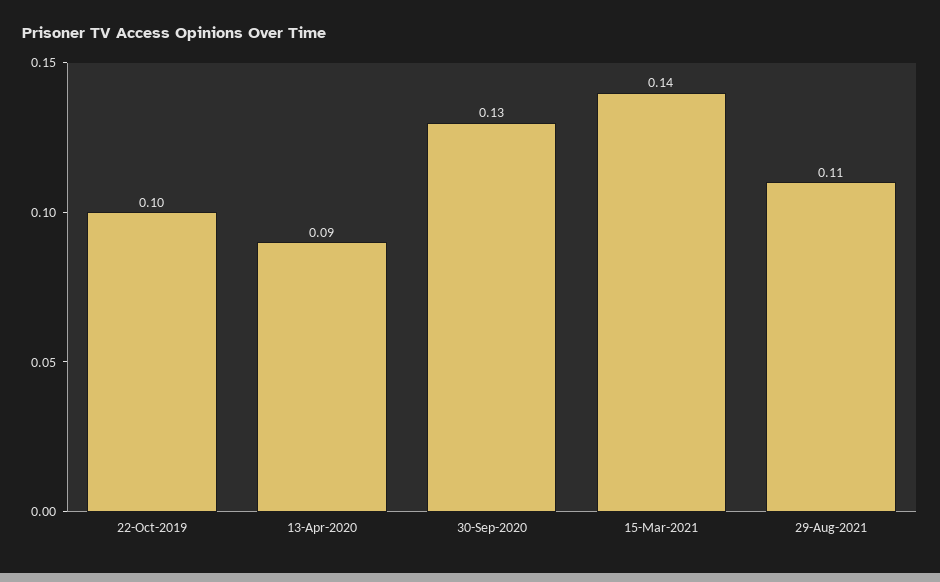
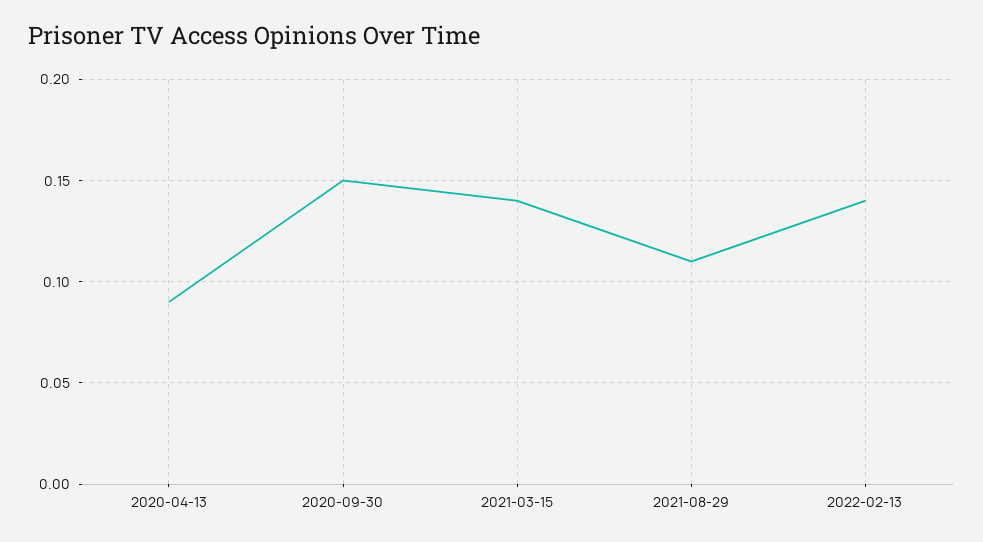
22-Oct-2019: 0.1 -> none
30-Sep-2020: 0.13 -> 0.15
2022-02-13: none -> 0.14

